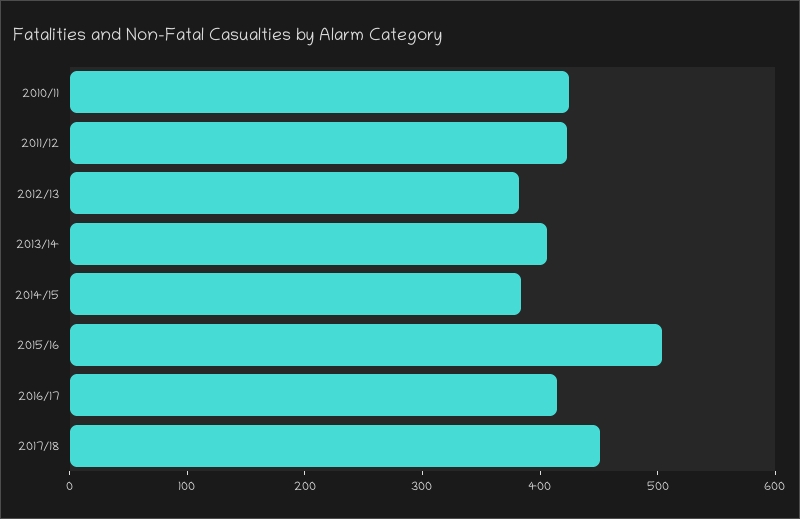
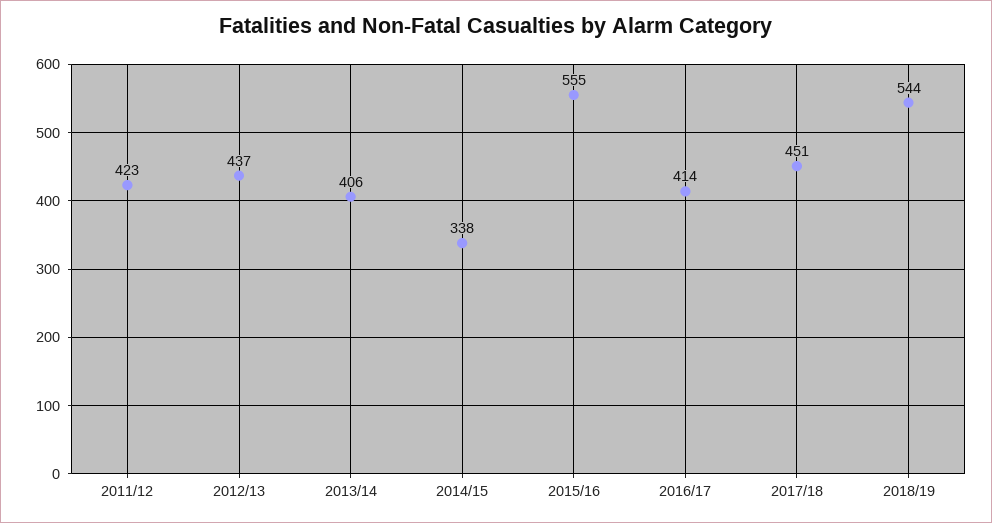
2010/11: 420 -> none
2012/13: 380 -> 437
2014/15: 380 -> 338
2015/16: 500 -> 555
2018/19: none -> 544

